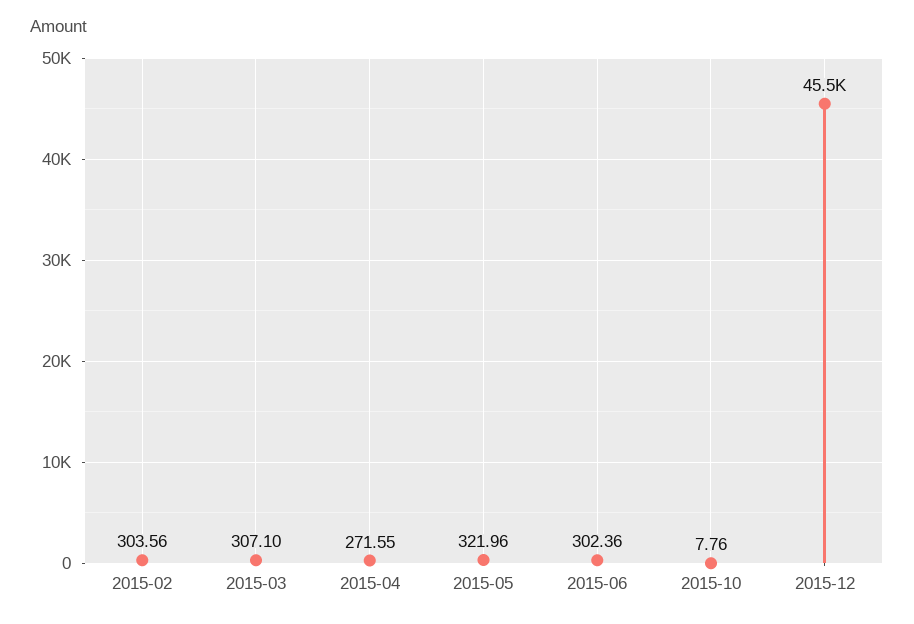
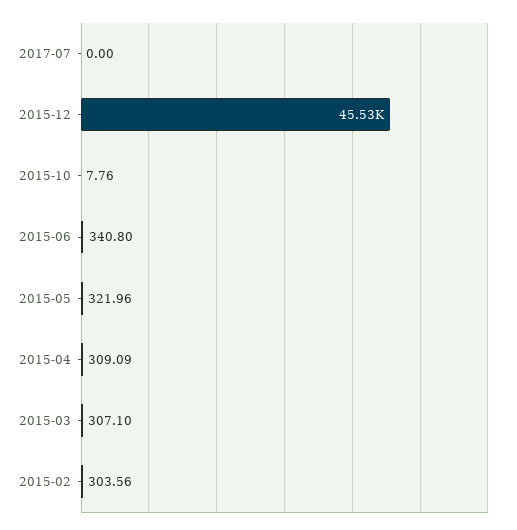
2015-04: 271.55 -> 309.09
2015-06: 302.36 -> 340.8
2017-07: none -> 0

